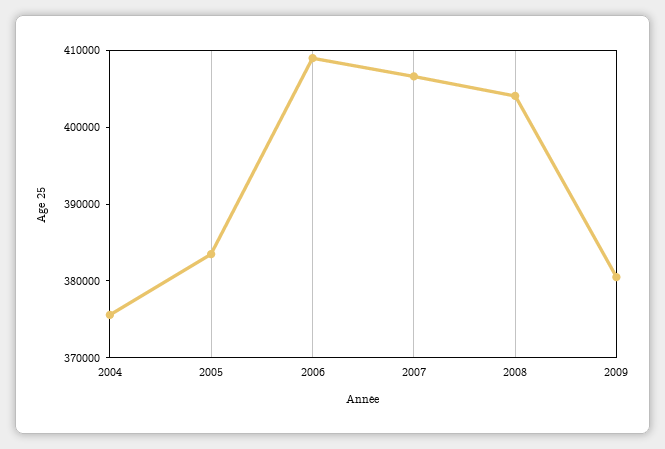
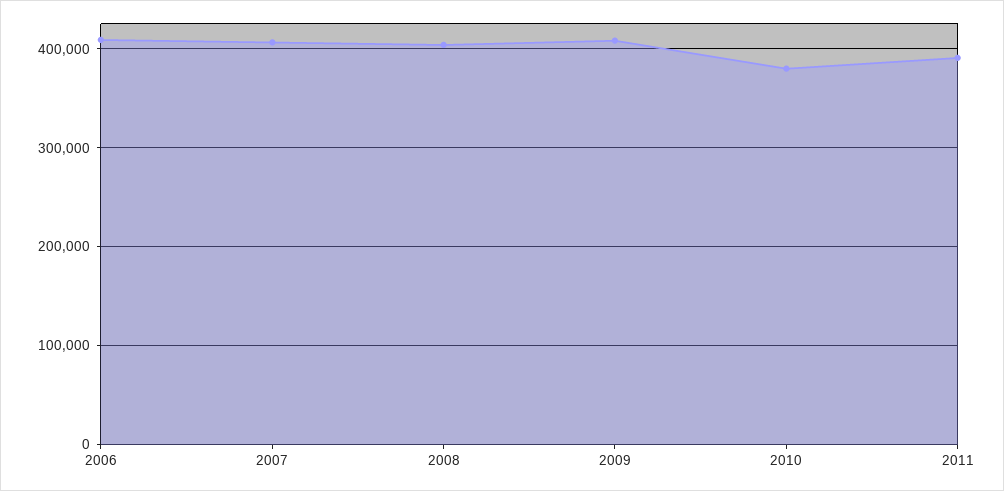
2004: 376000 -> none
2005: 384000 -> none
2009: 380000 -> 410000
2010: none -> 380000
2011: none -> 390000

